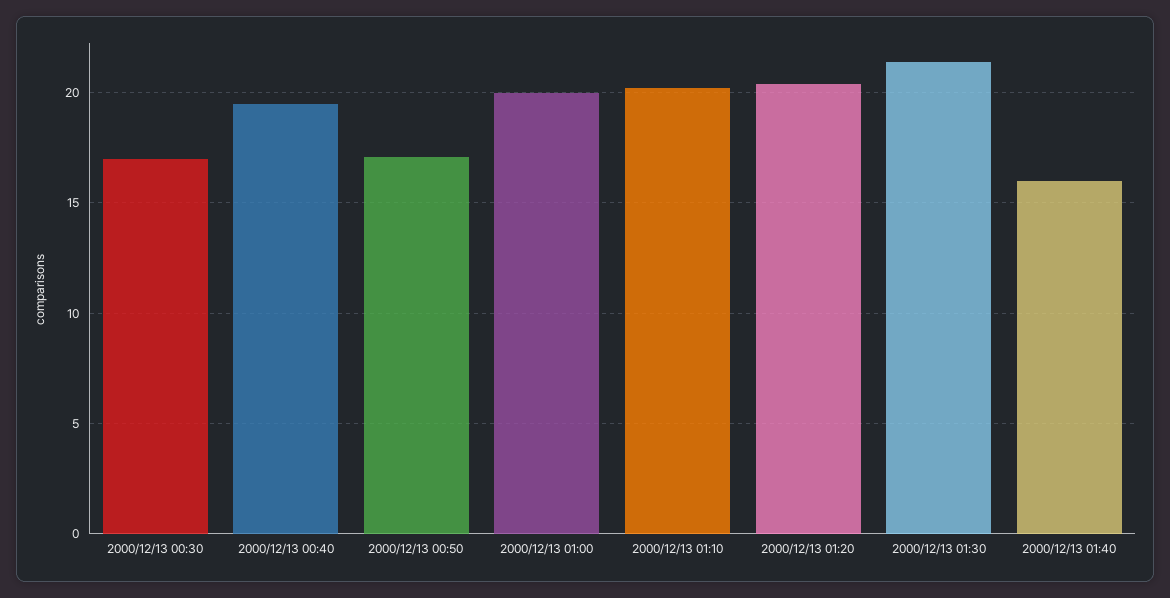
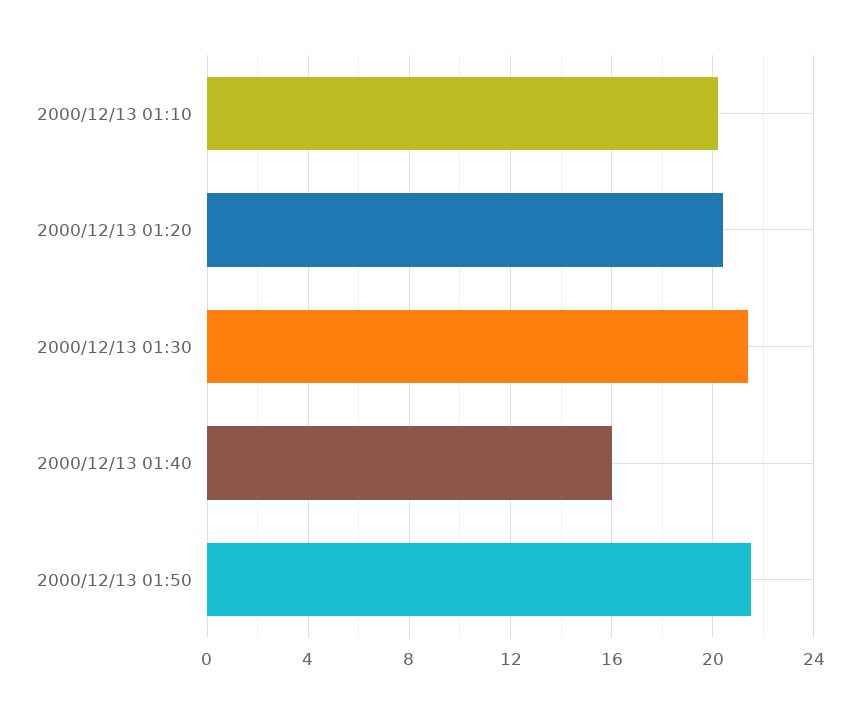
2000/12/13 00:30: 17 -> none
2000/12/13 00:40: 19.5 -> none
2000/12/13 00:50: 17 -> none
2000/12/13 01:00: 20 -> none
2000/12/13 01:50: none -> 21.5

